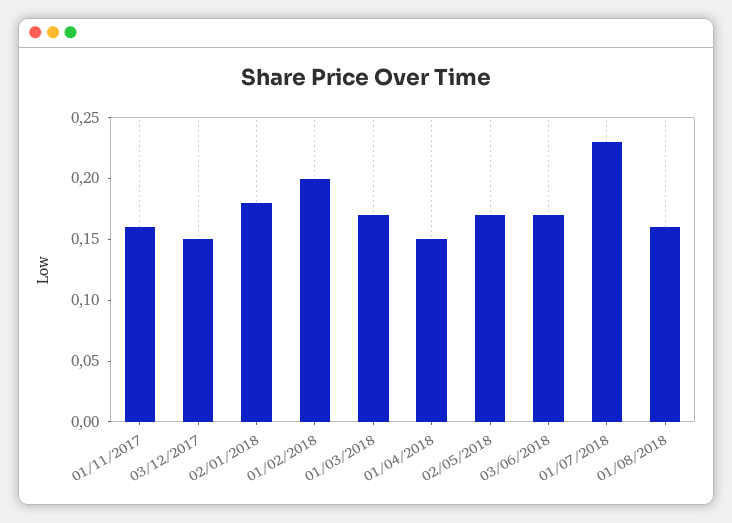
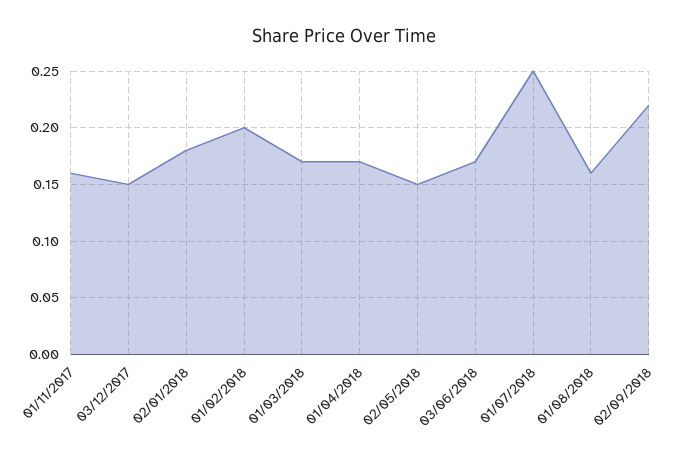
01/04/2018: 0.15 -> 0.17
02/05/2018: 0.17 -> 0.15
01/07/2018: 0.23 -> 0.25
02/09/2018: none -> 0.22

